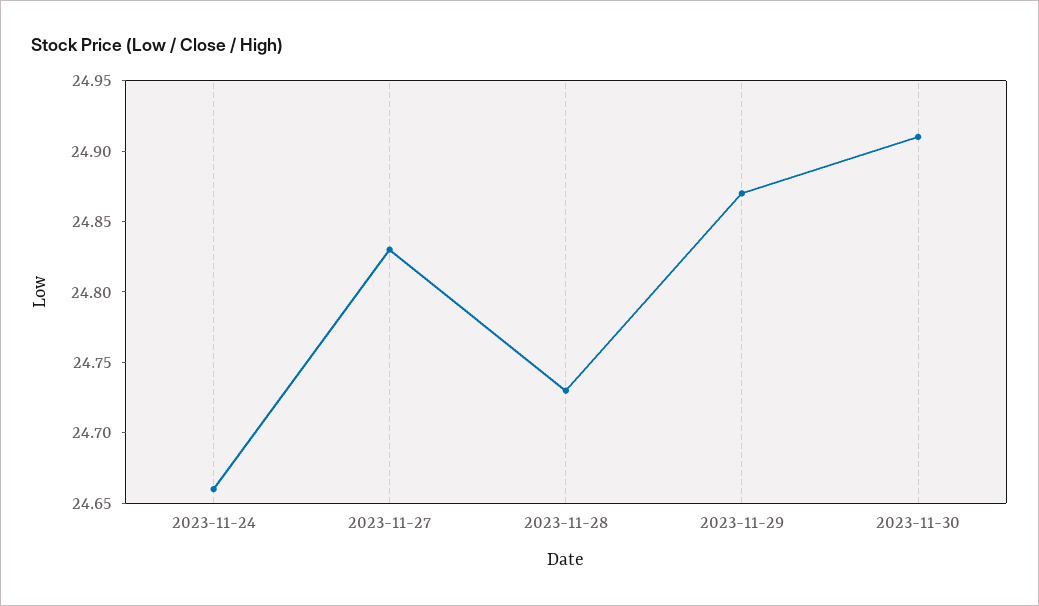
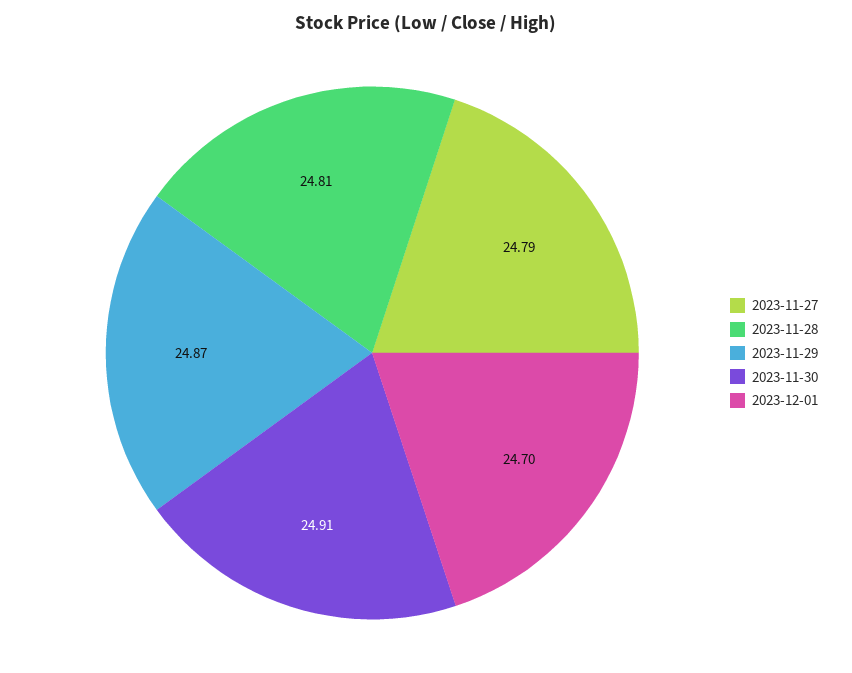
2023-11-24: 24.66 -> none
2023-11-27: 24.83 -> 24.79
2023-11-28: 24.73 -> 24.81
2023-12-01: none -> 24.7

